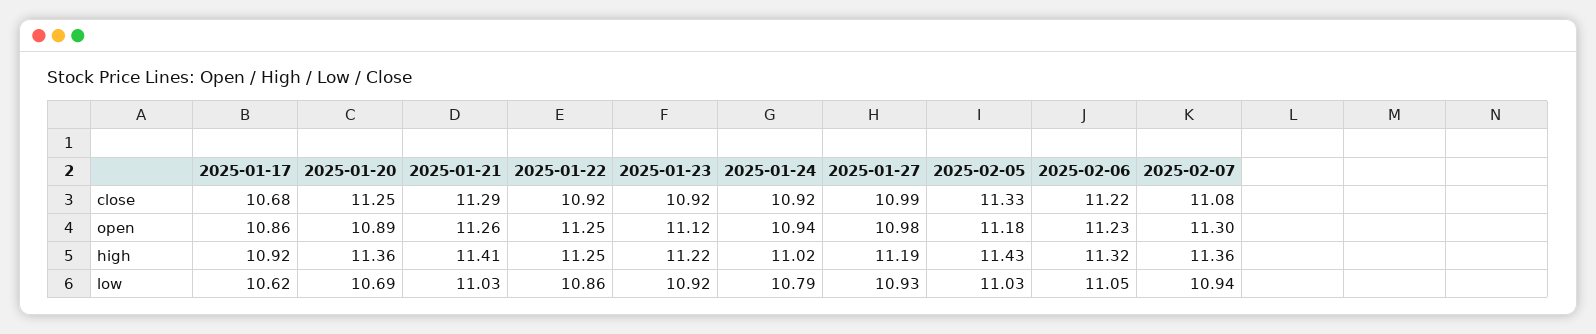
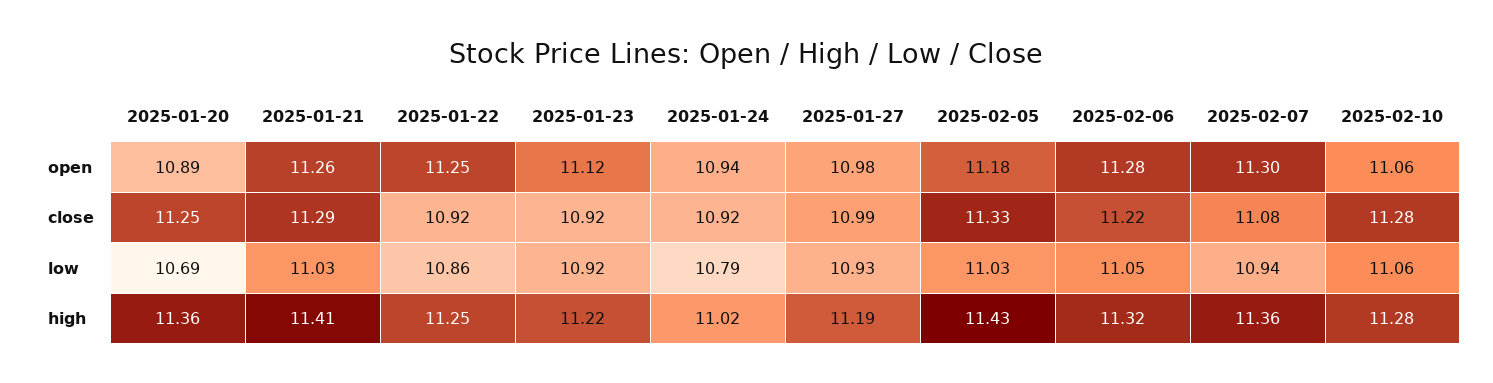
2025-01-17, close: 10.68 -> none
2025-01-17, open: 10.86 -> none
2025-02-06, open: 11.23 -> 11.28
2025-01-17, high: 10.92 -> none
2025-01-17, low: 10.62 -> none
2025-02-10, open: none -> 11.06
2025-02-10, close: none -> 11.28
2025-02-10, low: none -> 11.06
2025-02-10, high: none -> 11.28

